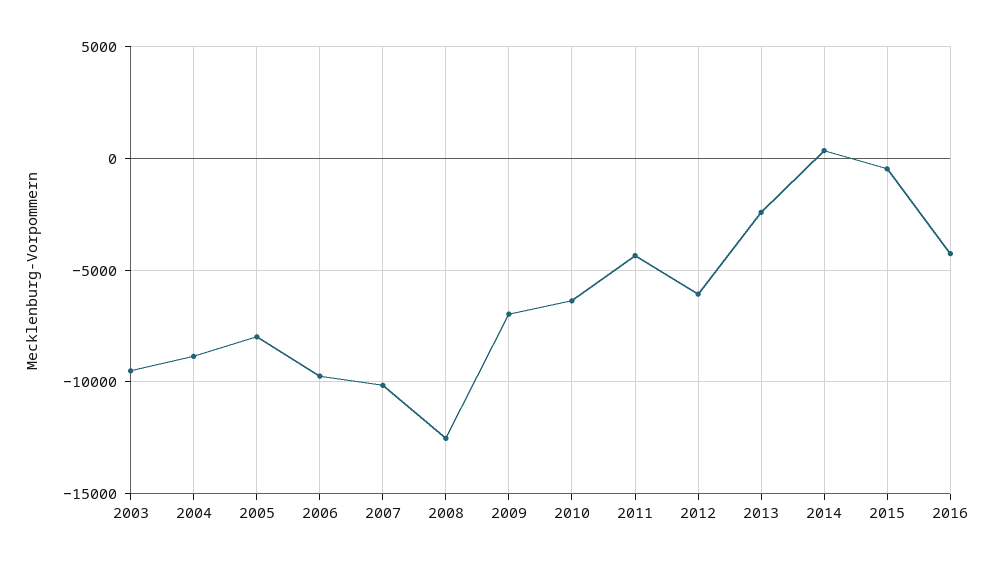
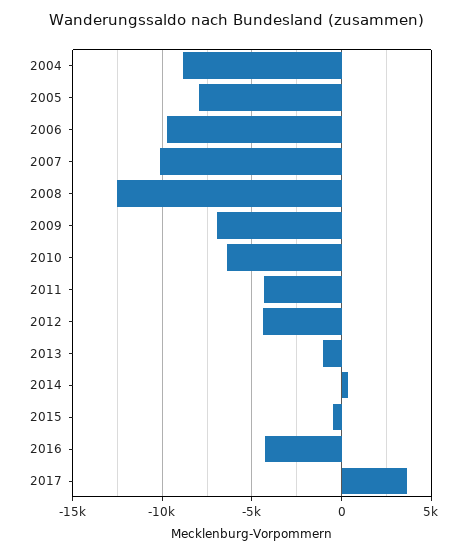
2003: -9500 -> none
2012: -6000 -> -4500
2013: -2500 -> -1000
2017: none -> 3500

